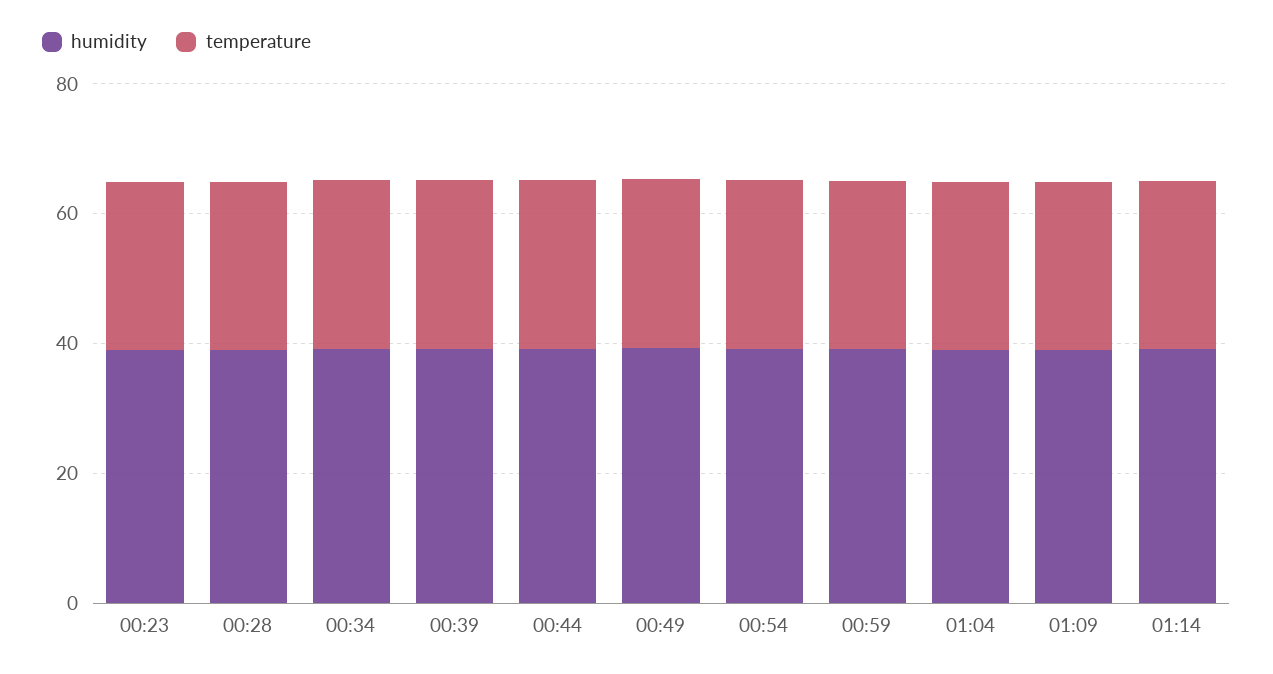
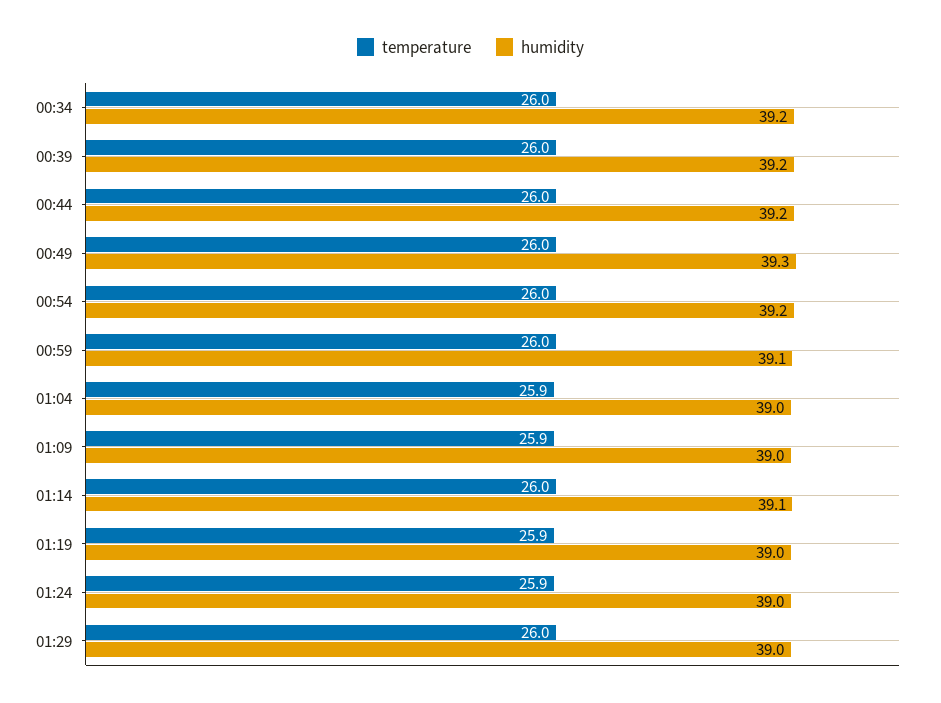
humidity, 00:23: 40 -> none
temperature, 00:23: 25 -> none
humidity, 00:28: 40 -> none
temperature, 00:28: 25 -> none
temperature, 01:19: none -> 25.9
humidity, 01:19: none -> 39
temperature, 01:24: none -> 25.9
humidity, 01:24: none -> 39
temperature, 01:29: none -> 26
humidity, 01:29: none -> 39

